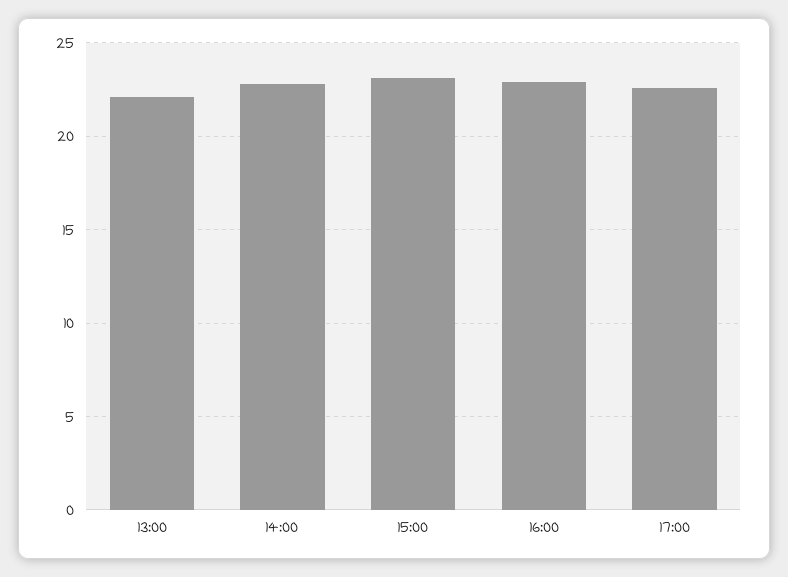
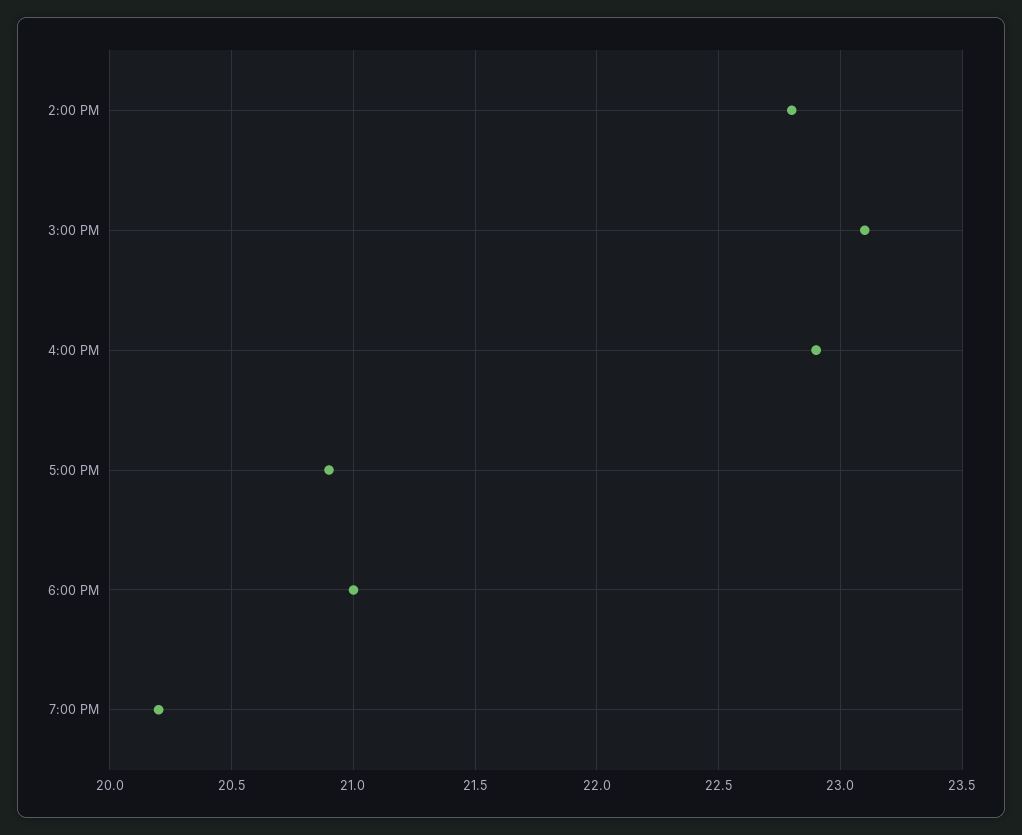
13:00: 22 -> none
17:00: 22.5 -> 20.9
6:00 PM: none -> 21
7:00 PM: none -> 20.2

